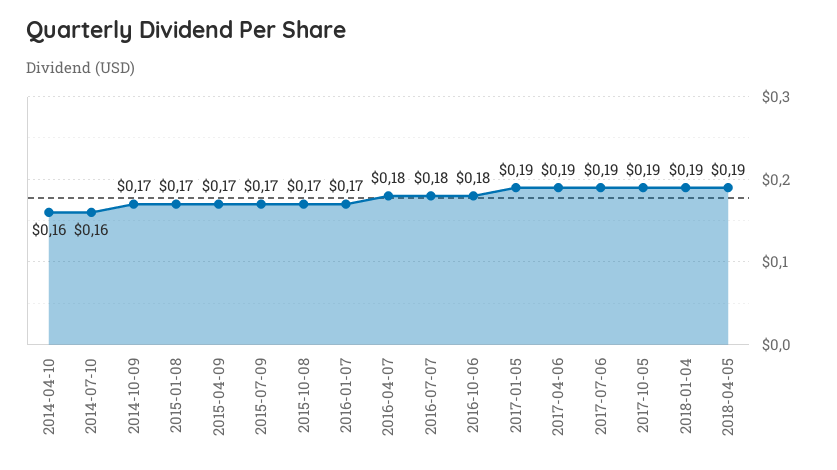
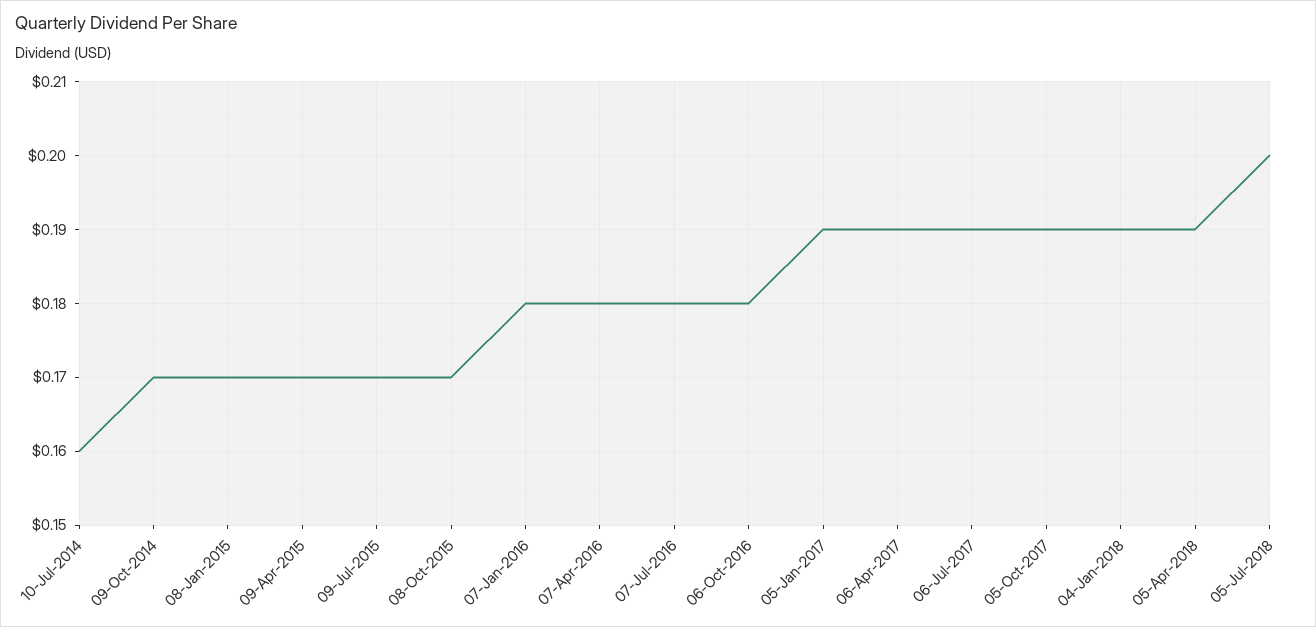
2014-04-10: 0.16 -> none
2016-01-07: 0.17 -> 0.18
05-Jul-2018: none -> 0.2

